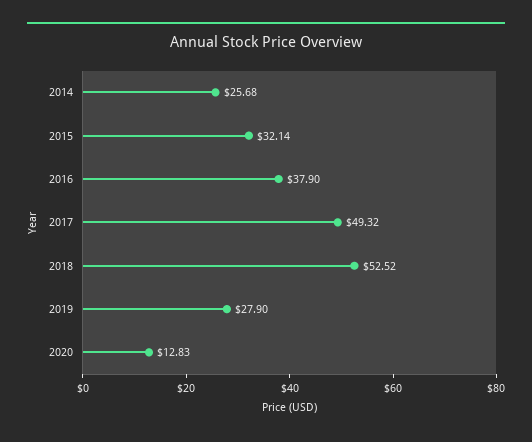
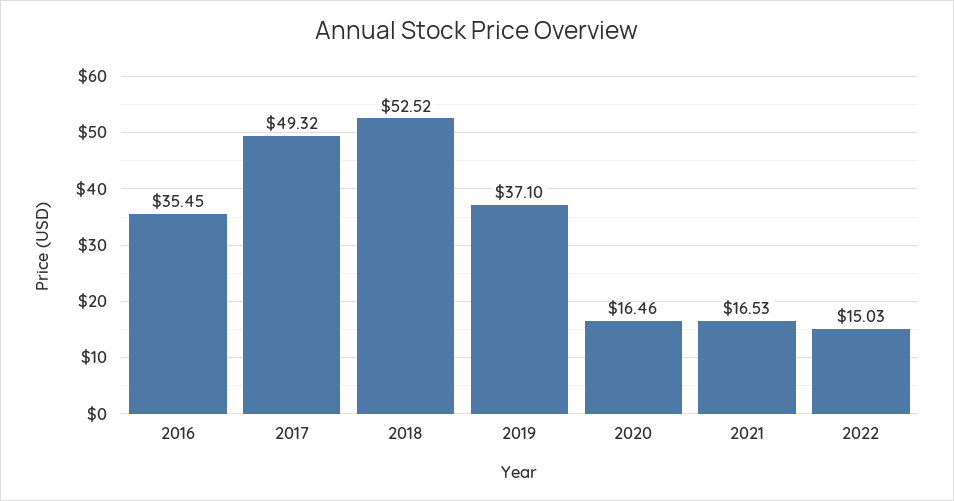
2014: 25.68 -> none
2015: 32.14 -> none
2016: 37.9 -> 35.45
2019: 27.9 -> 37.1
2020: 12.83 -> 16.46
2021: none -> 16.53
2022: none -> 15.03

